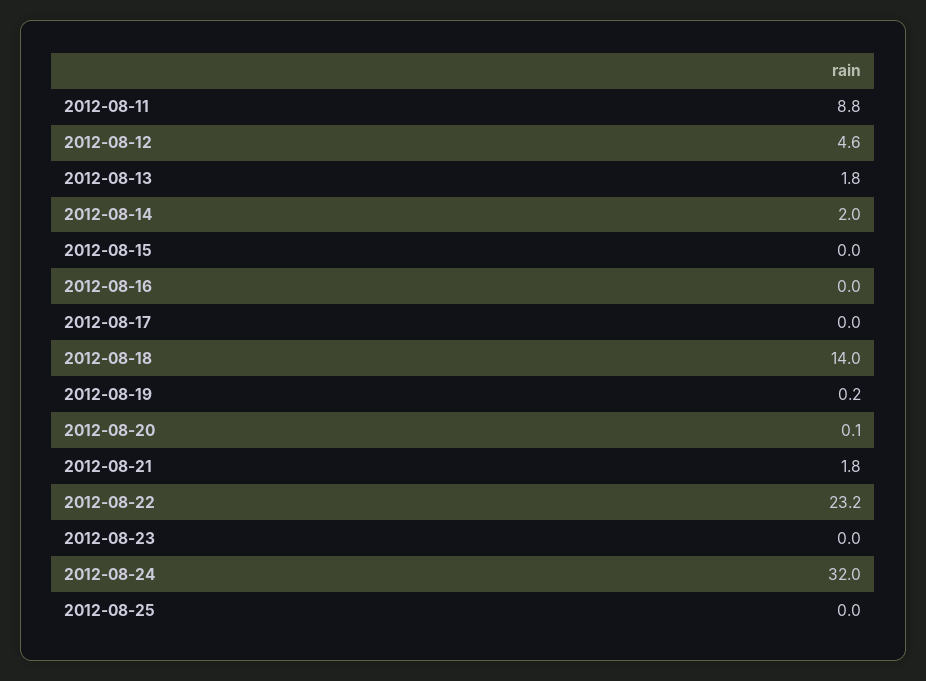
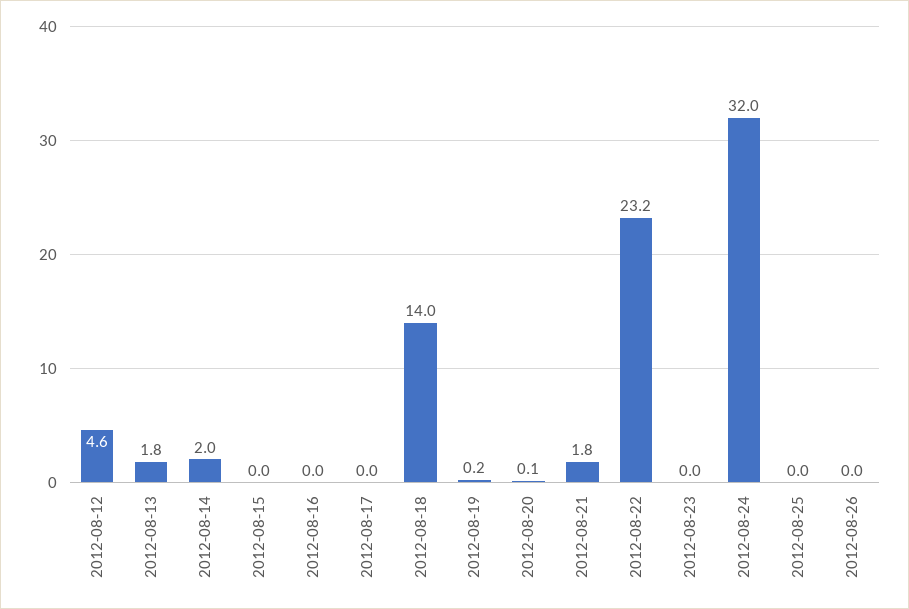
2012-08-11: 8.8 -> none
2012-08-26: none -> 0

